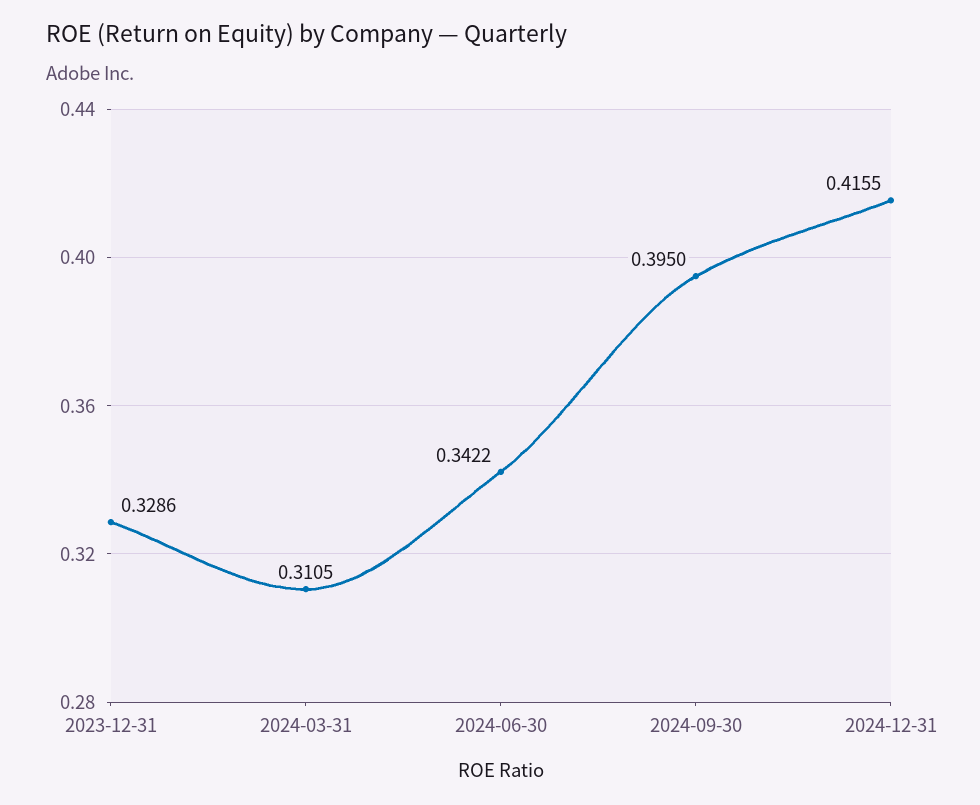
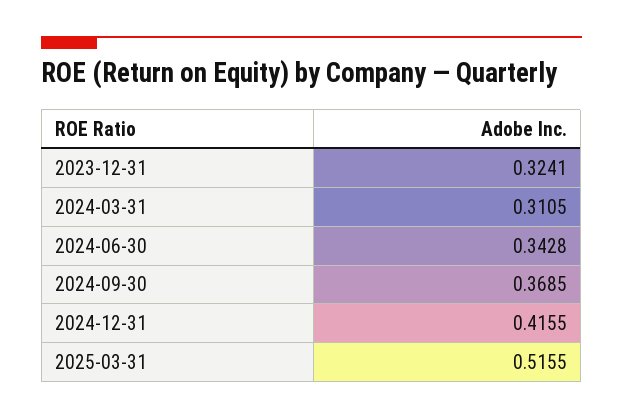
2023-12-31: 0.3286 -> 0.3241
2024-06-30: 0.3422 -> 0.3428
2024-09-30: 0.395 -> 0.3685
2025-03-31: none -> 0.5155

